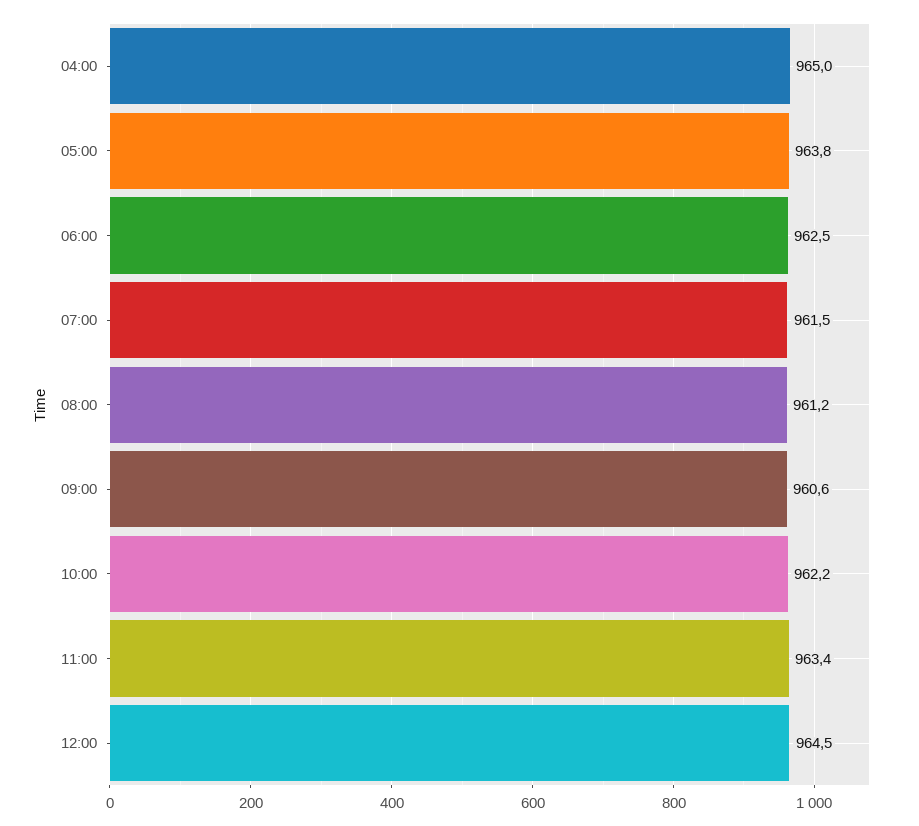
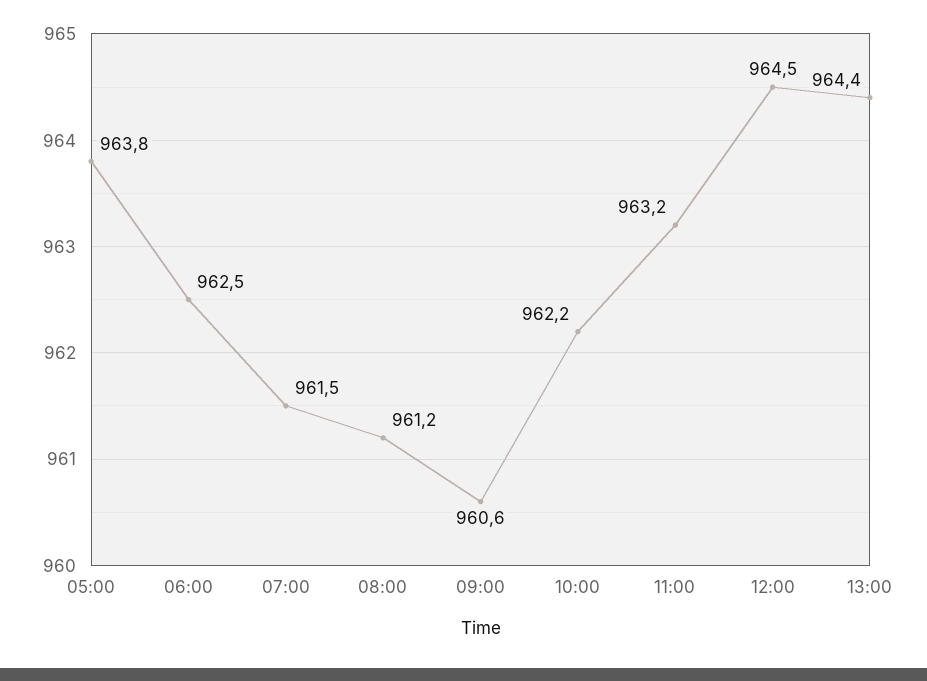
04:00: 965 -> none
11:00: 963.4 -> 963.2
13:00: none -> 964.4

